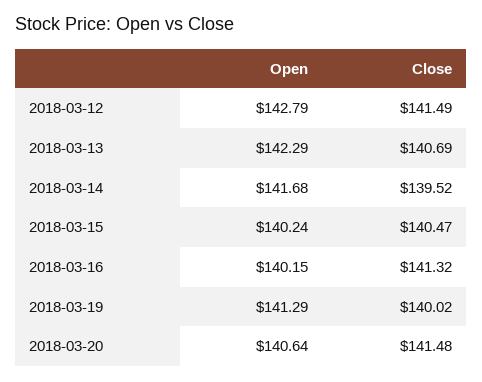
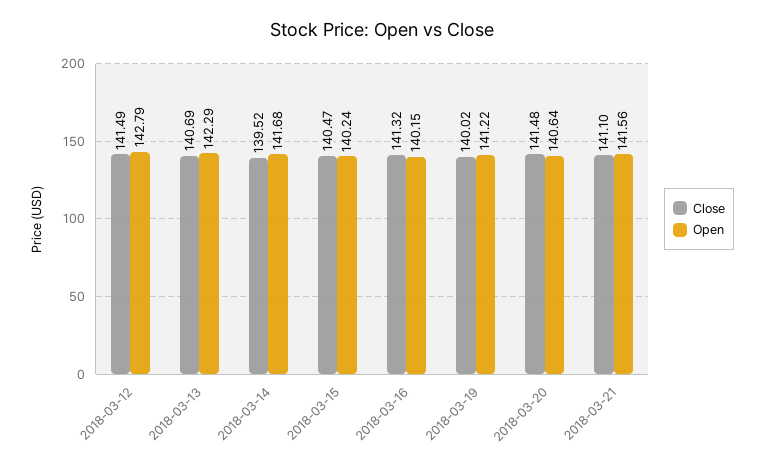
Open, 2018-03-19: 141.29 -> 141.22
Close, 2018-03-21: none -> 141.1
Open, 2018-03-21: none -> 141.56

